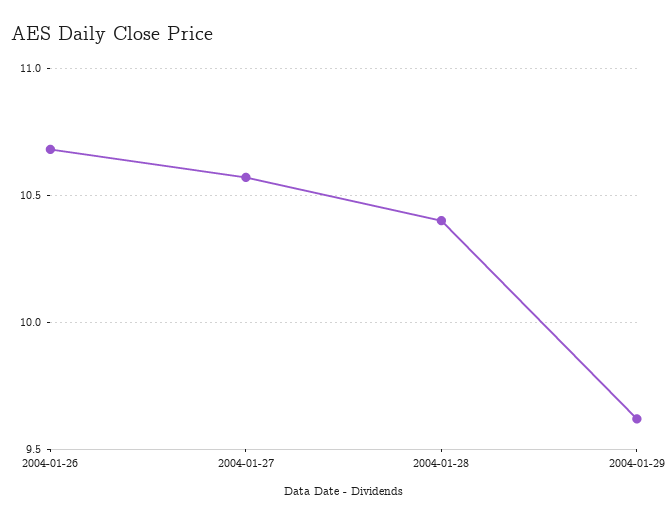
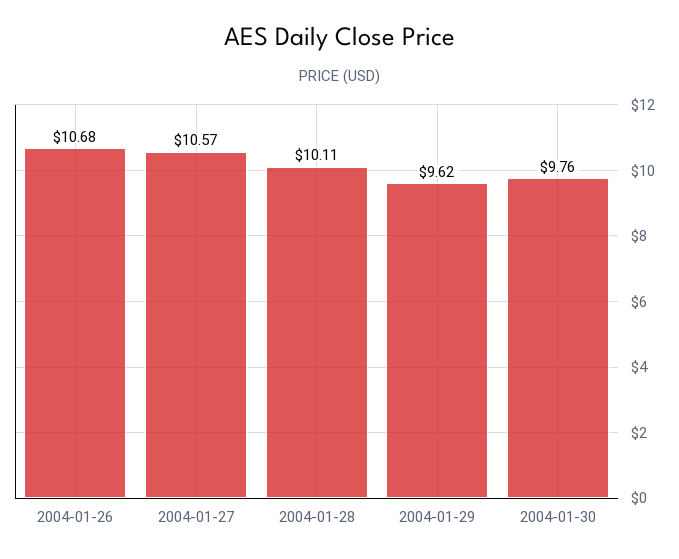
2004-01-28: 10.4 -> 10.11
2004-01-30: none -> 9.76

